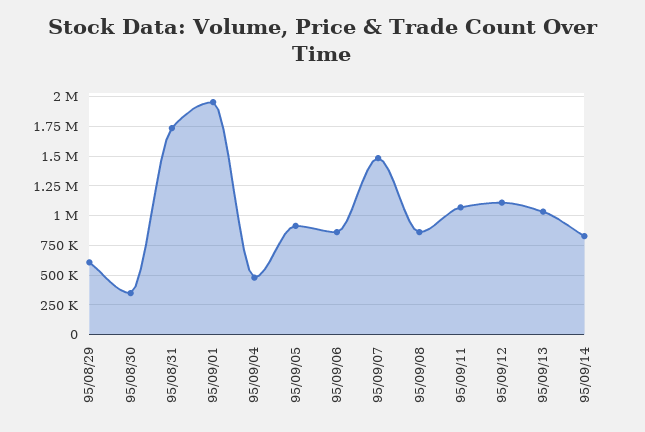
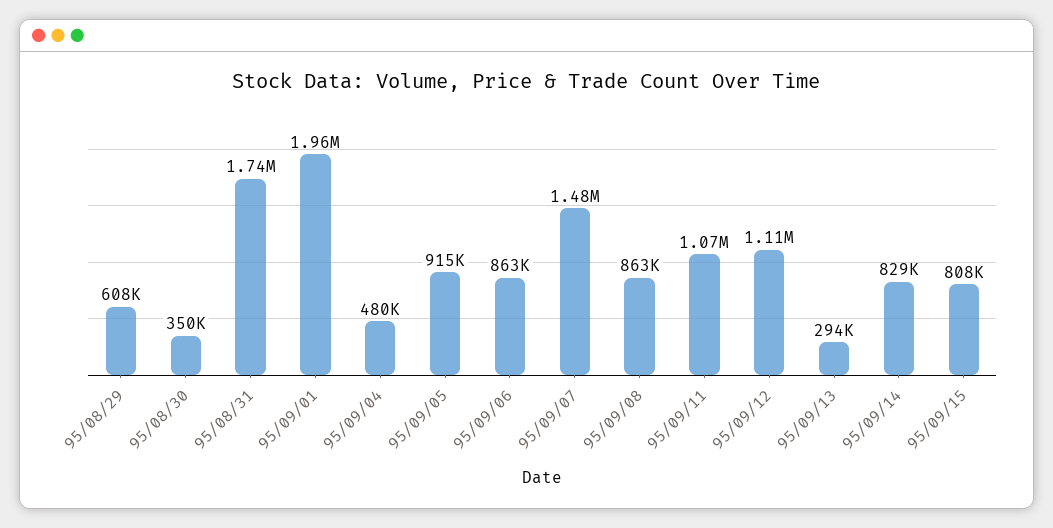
95/09/13: 1000000 -> 294000
95/09/15: none -> 808000

